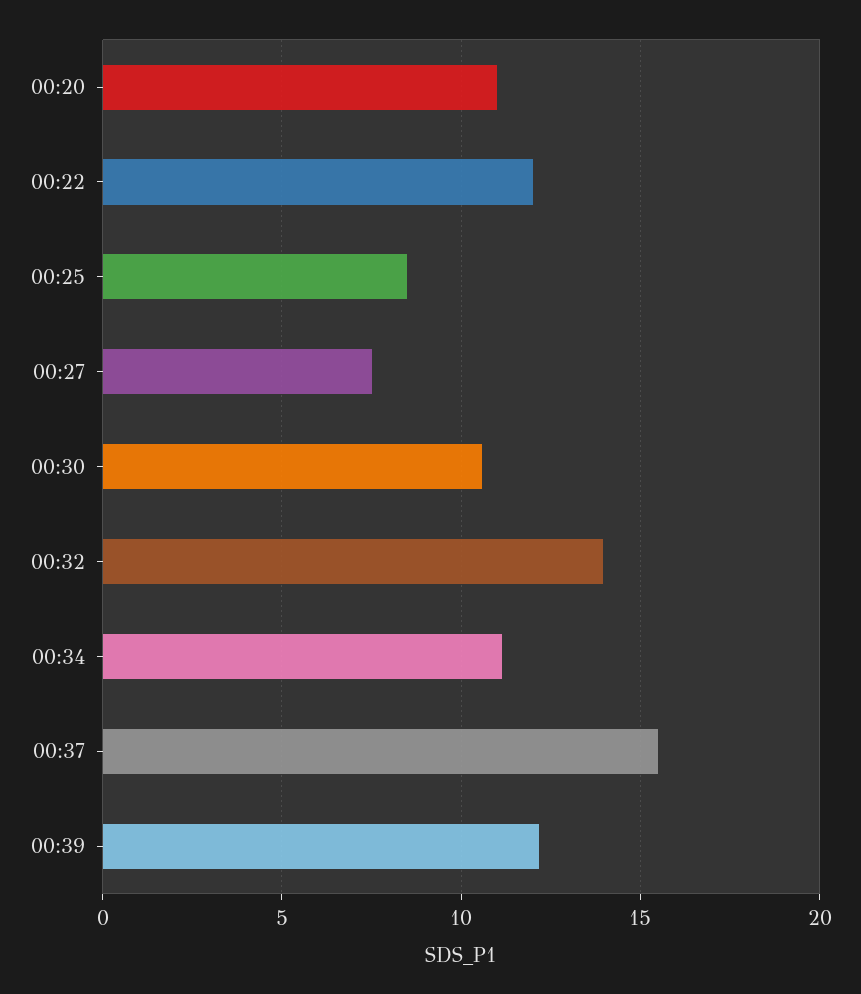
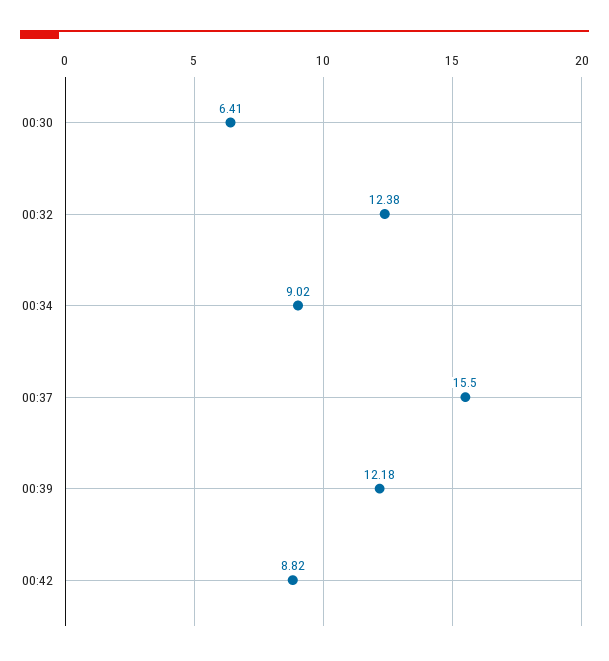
00:20: 11 -> none
00:22: 12 -> none
00:25: 8.5 -> none
00:27: 7.5 -> none
00:30: 10.5 -> 6.41
00:32: 14 -> 12.38
00:34: 11 -> 9.02
00:42: none -> 8.82

